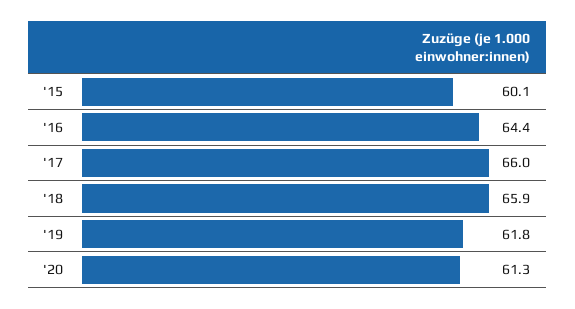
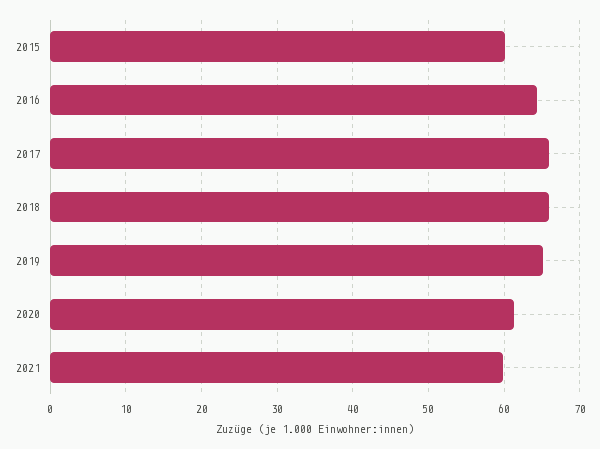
'19: 61.8 -> 65
2021: none -> 60

